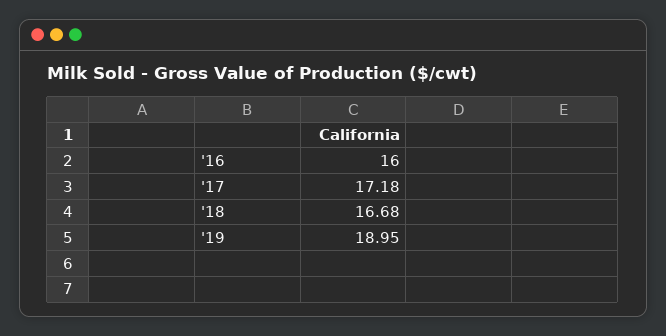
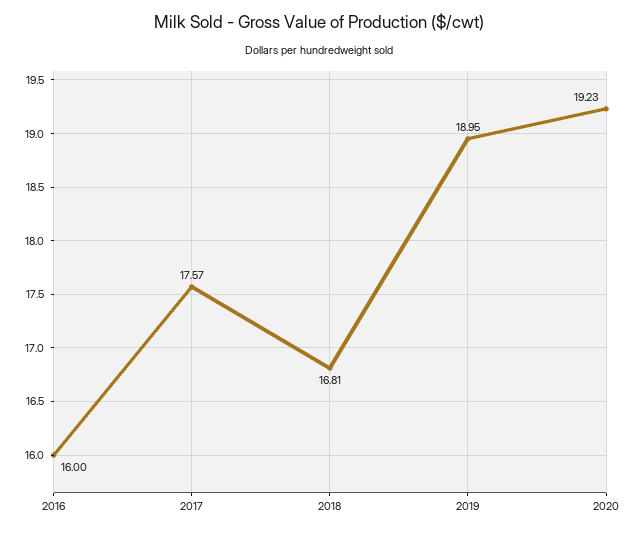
'17: 17.18 -> 17.57
'18: 16.68 -> 16.81
2020: none -> 19.23

